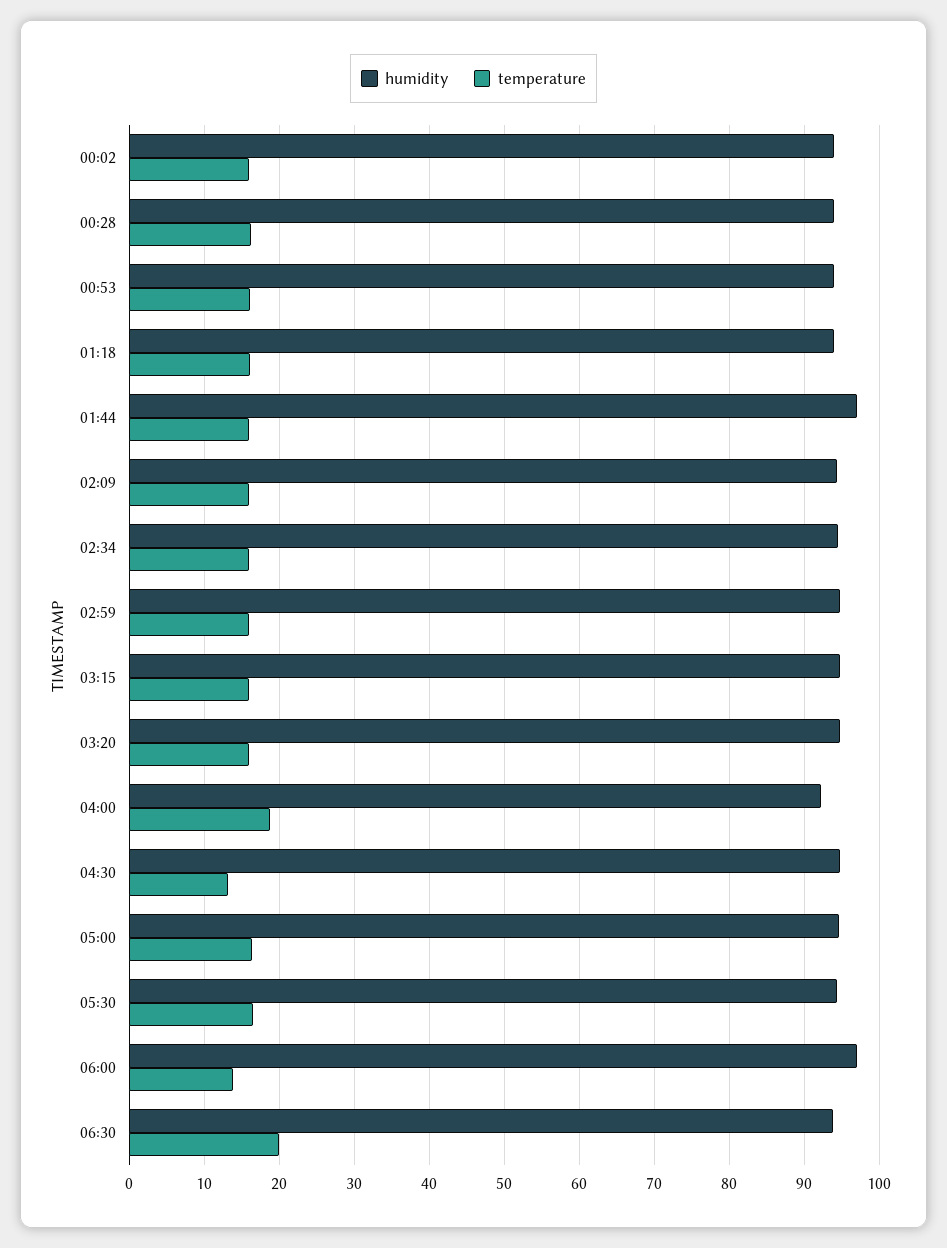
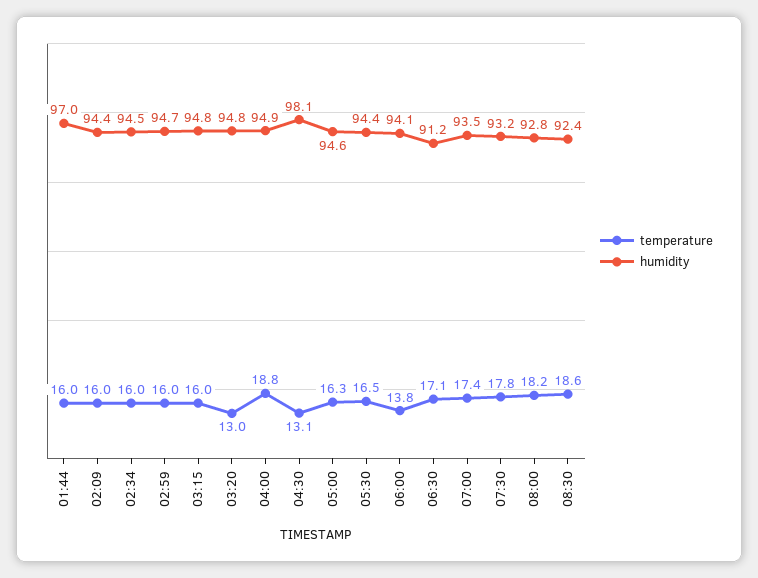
humidity, 00:02: 94 -> none
temperature, 00:02: 16 -> none
humidity, 00:28: 94 -> none
temperature, 00:28: 16 -> none
humidity, 00:53: 94 -> none
temperature, 00:53: 16 -> none
humidity, 01:18: 94 -> none
temperature, 01:18: 16 -> none
temperature, 03:20: 16 -> 13
humidity, 04:00: 92 -> 94.9
humidity, 04:30: 95 -> 98.1
humidity, 06:00: 97 -> 94.1
humidity, 06:30: 94 -> 91.2
temperature, 06:30: 20 -> 17.1
temperature, 07:00: none -> 17.4
humidity, 07:00: none -> 93.5
temperature, 07:30: none -> 17.8
humidity, 07:30: none -> 93.2
temperature, 08:00: none -> 18.2
humidity, 08:00: none -> 92.8
temperature, 08:30: none -> 18.6
humidity, 08:30: none -> 92.4

